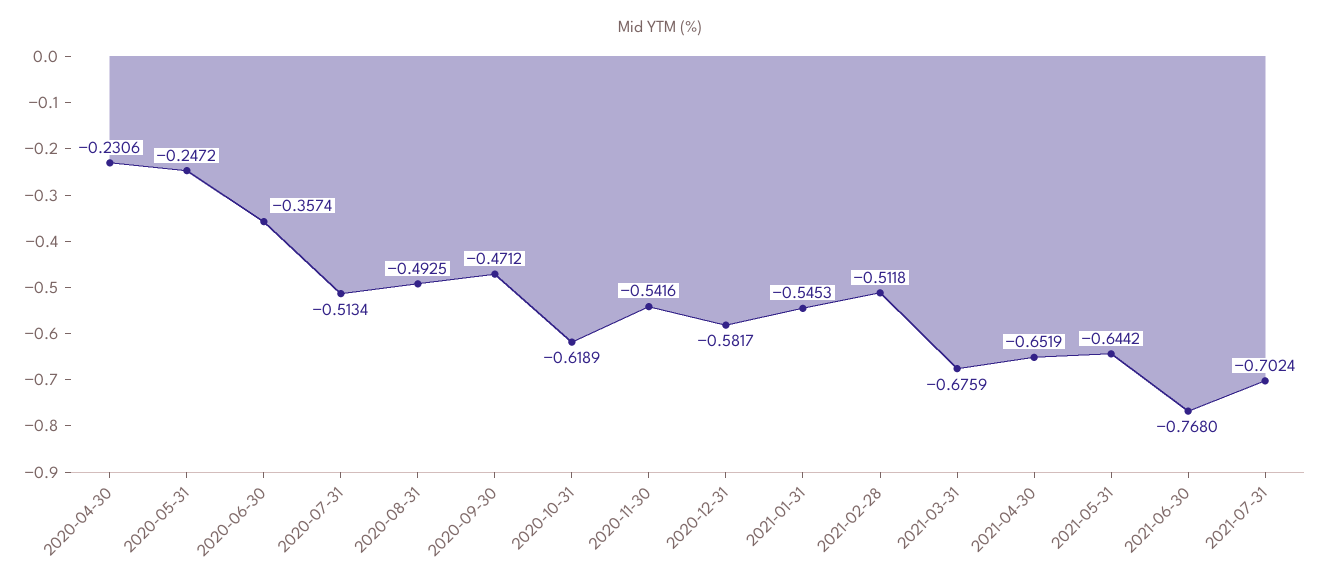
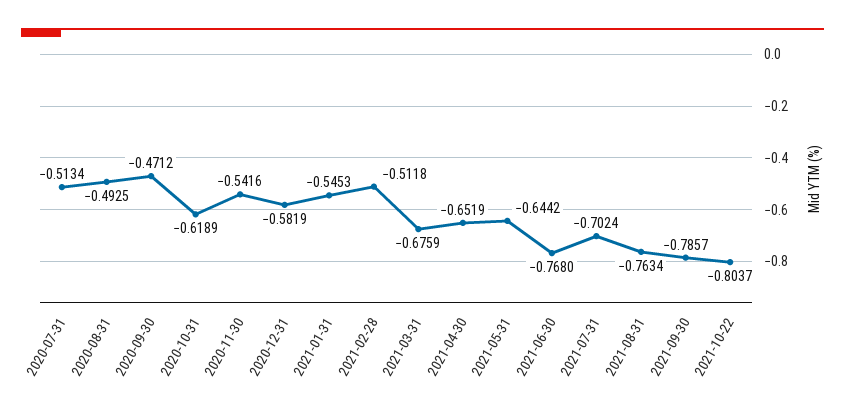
2020-04-30: -0.2306 -> none
2020-05-31: -0.2472 -> none
2020-06-30: -0.3574 -> none
2020-12-31: -0.5817 -> -0.5819
2021-08-31: none -> -0.7634
2021-09-30: none -> -0.7857
2021-10-22: none -> -0.8037

